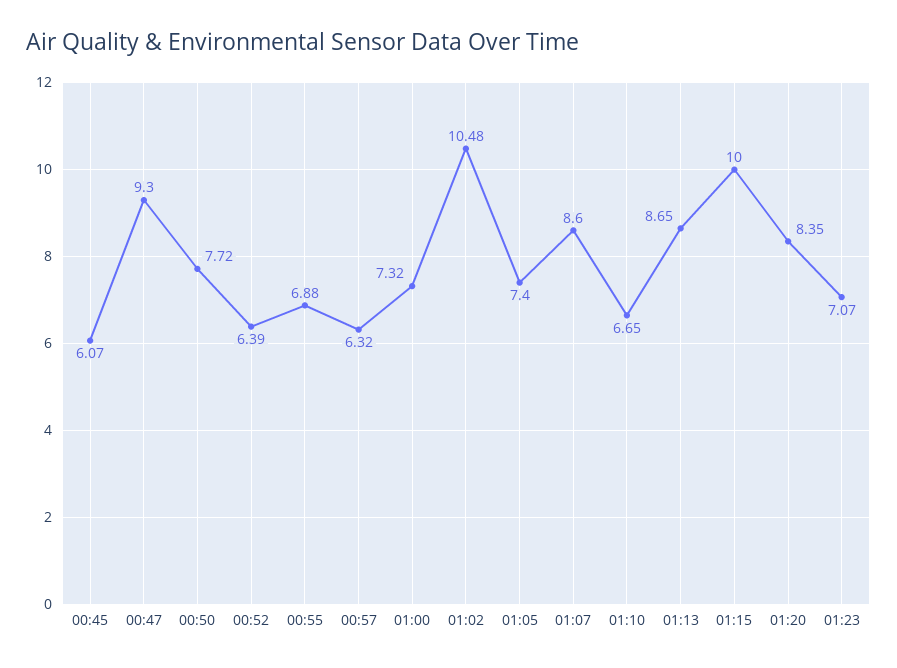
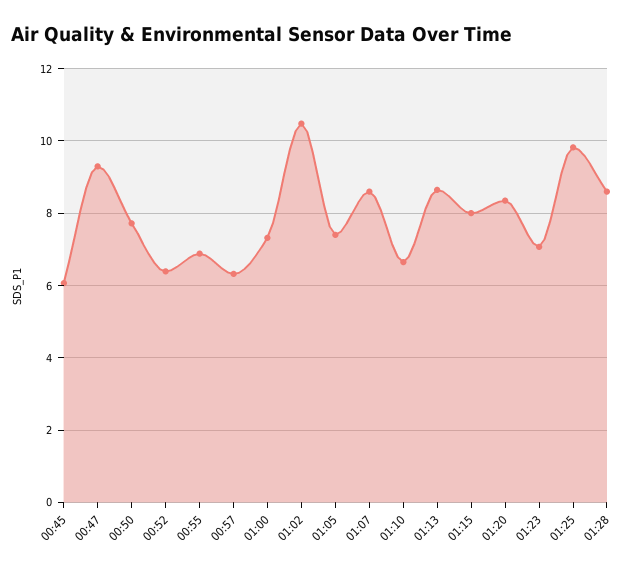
01:15: 10 -> 8
01:25: none -> 9.8
01:28: none -> 8.6

